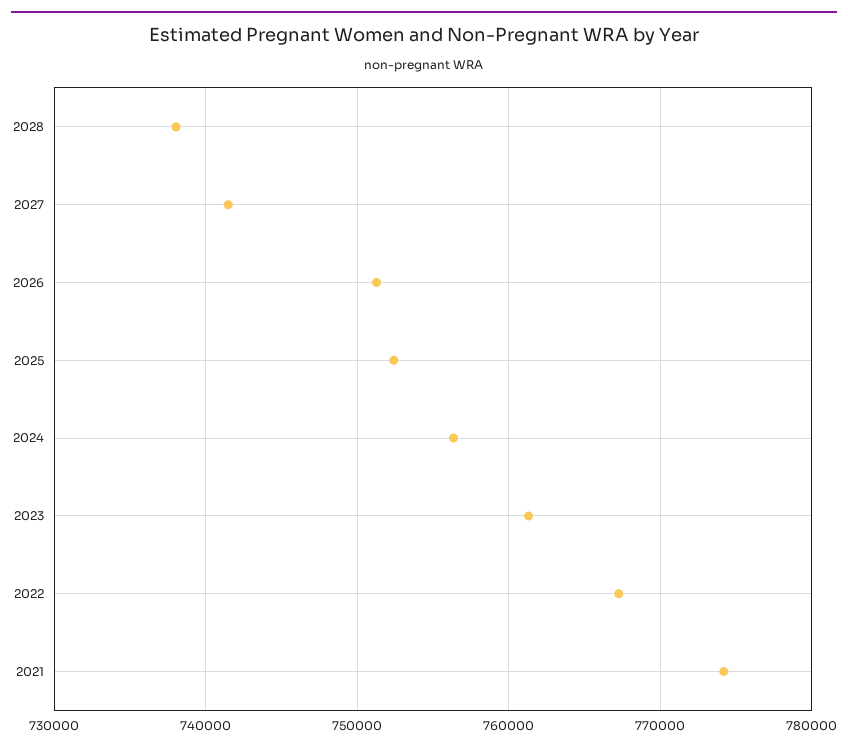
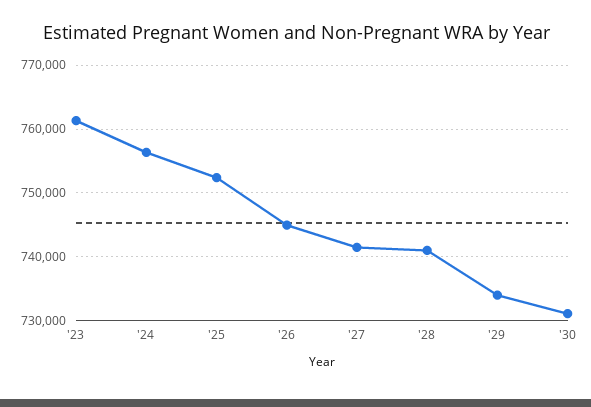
2028: 738000 -> 741000
2026: 751000 -> 745000
2022: 767000 -> none
2021: 774000 -> none
'29: none -> 734000
'30: none -> 731000

